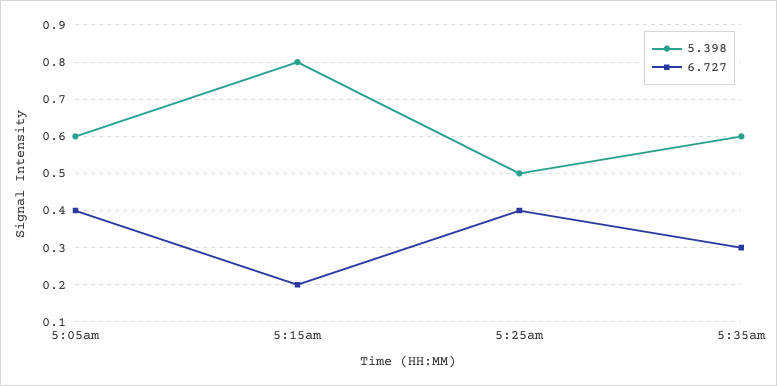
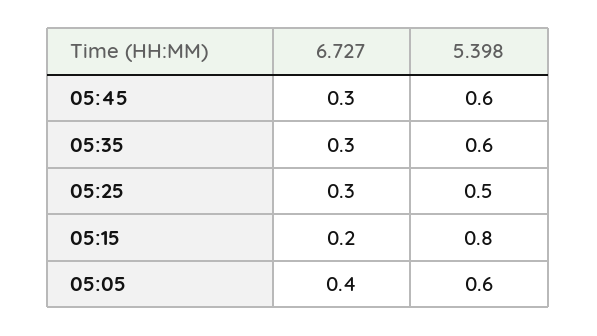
6.727, 5:25am: 0.4 -> 0.3
6.727, 05:45: none -> 0.3
5.398, 05:45: none -> 0.6

